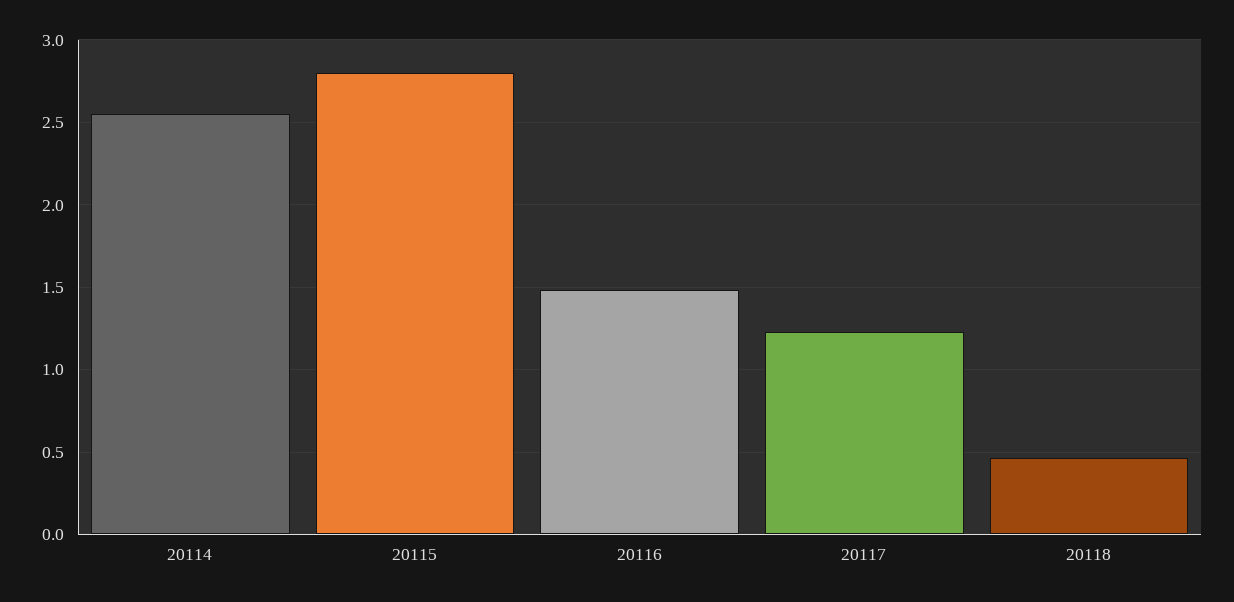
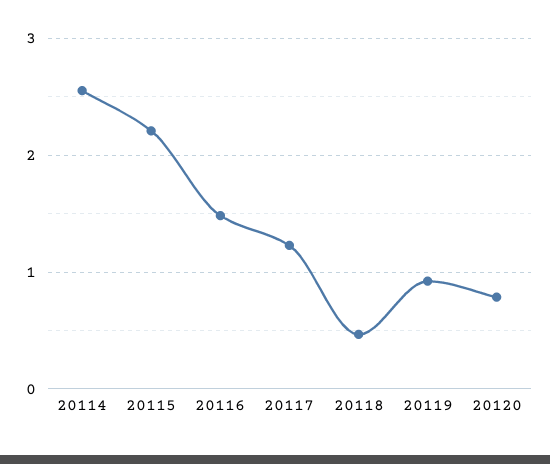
20115: 2.8 -> 2.2
20119: none -> 0.9
20120: none -> 0.8

